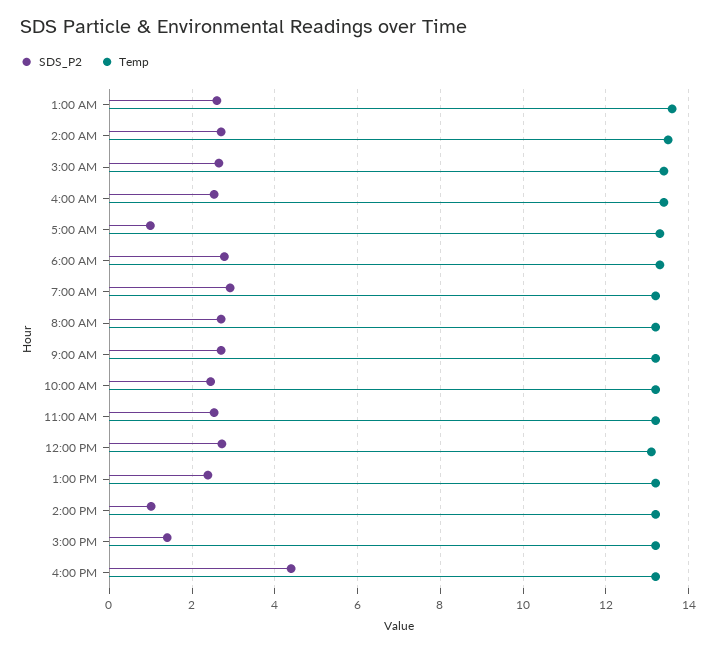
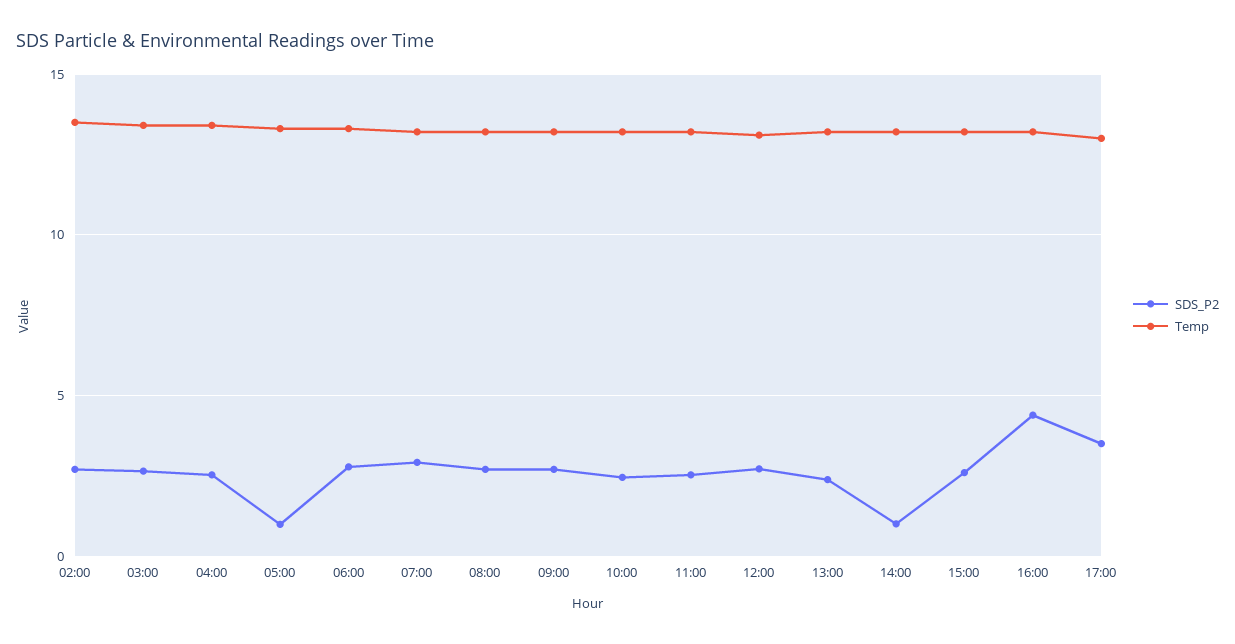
SDS_P2, 1:00 AM: 2.6 -> none
Temp, 1:00 AM: 13.6 -> none
SDS_P2, 3:00 PM: 1.4 -> 2.5
SDS_P2, 17:00: none -> 3.5
Temp, 17:00: none -> 13

